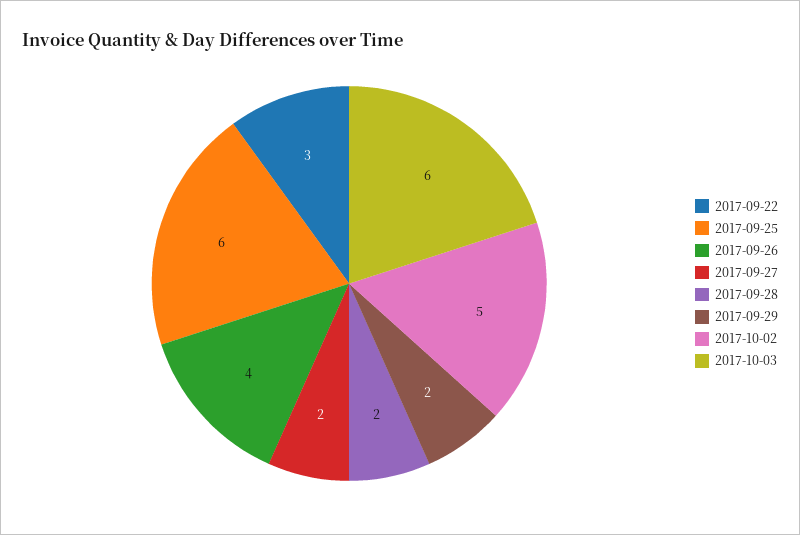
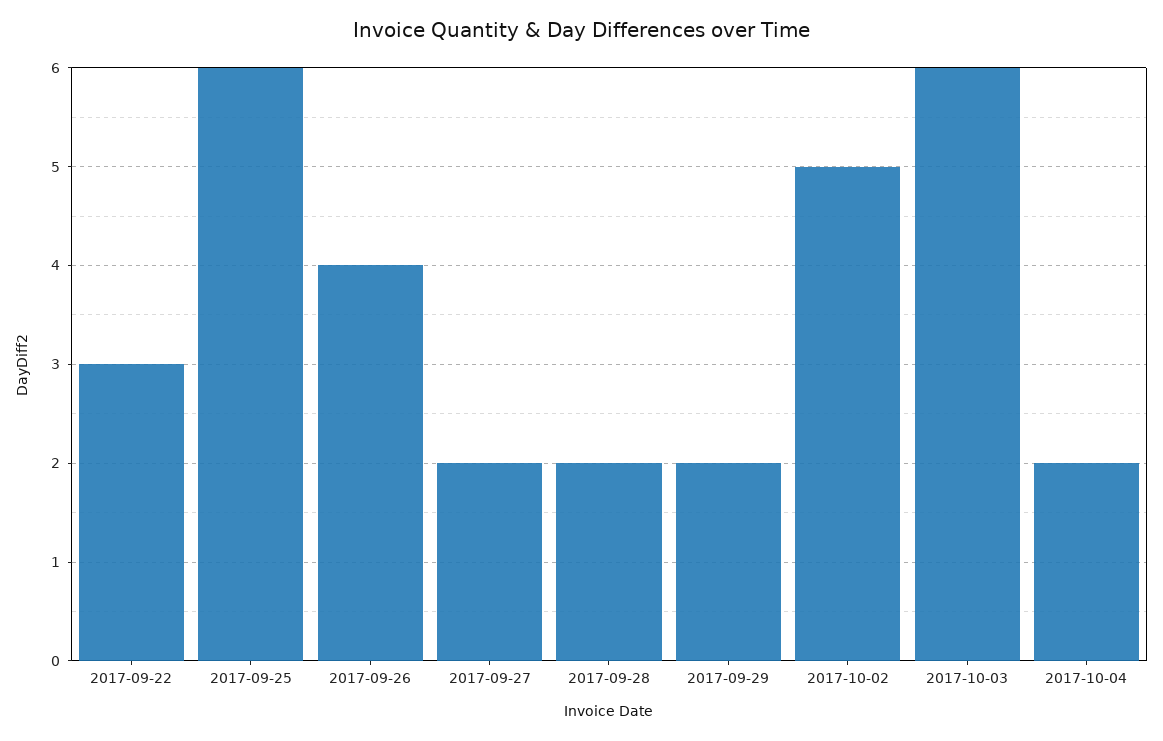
2017-10-04: none -> 2

